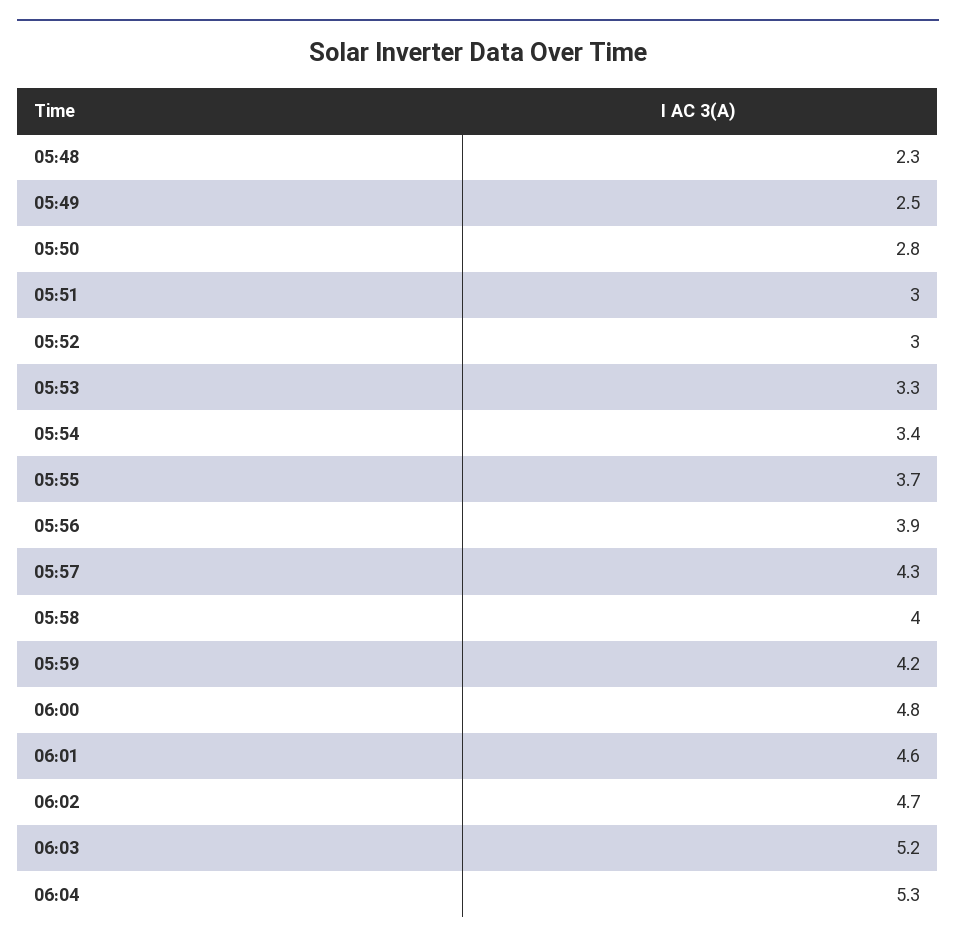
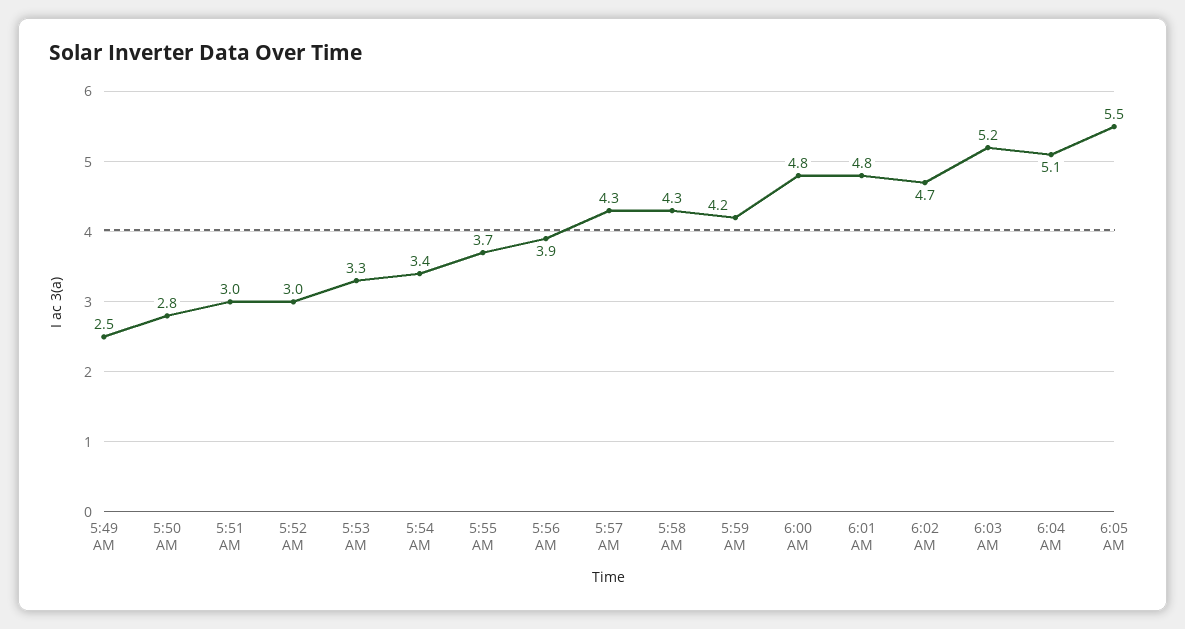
05:48: 2.3 -> none
05:58: 4 -> 4.3
06:01: 4.6 -> 4.8
06:04: 5.3 -> 5.1
6:05 AM: none -> 5.5

